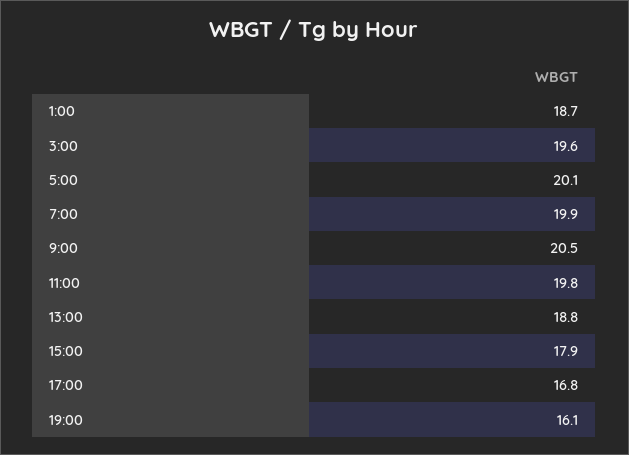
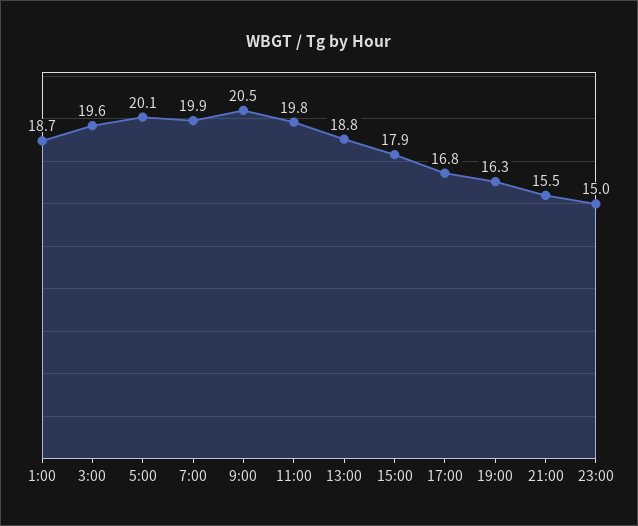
19:00: 16.1 -> 16.3
21:00: none -> 15.5
23:00: none -> 15

